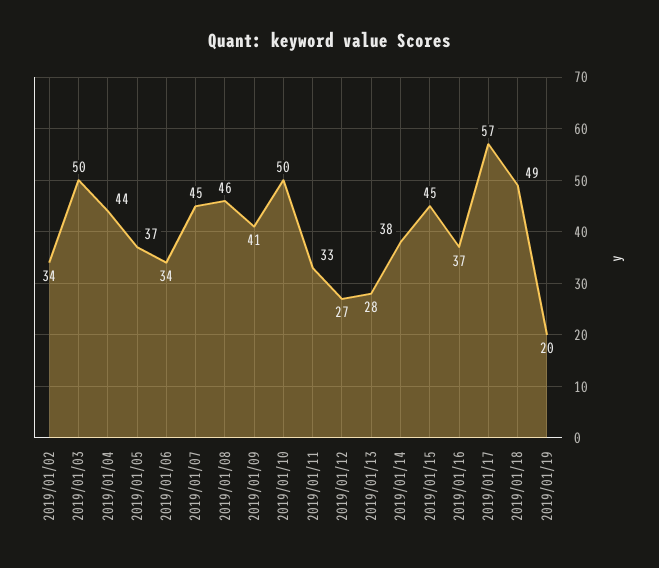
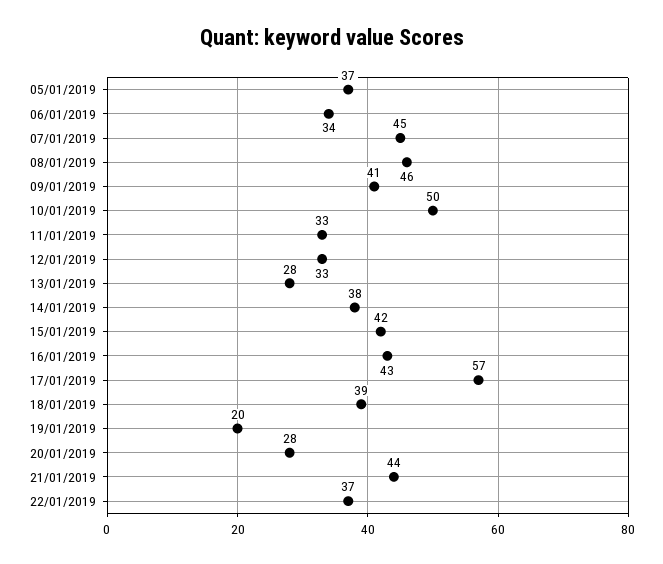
2019/01/02: 34 -> none
2019/01/03: 50 -> none
2019/01/04: 44 -> none
2019/01/12: 27 -> 33
2019/01/15: 45 -> 42
2019/01/16: 37 -> 43
2019/01/18: 49 -> 39
20/01/2019: none -> 28
21/01/2019: none -> 44
22/01/2019: none -> 37

